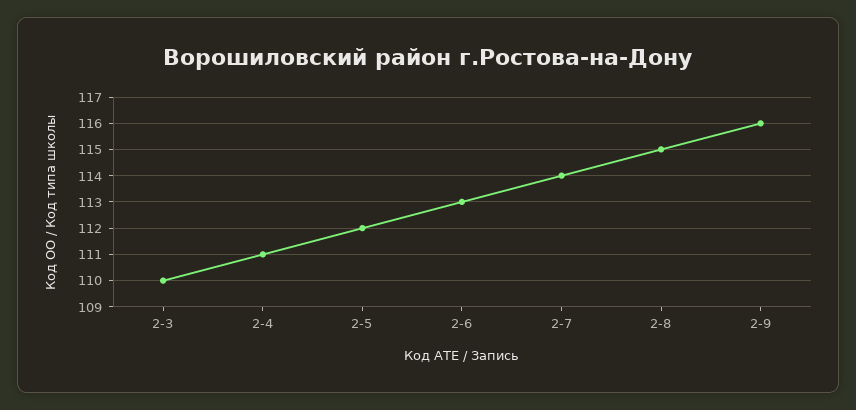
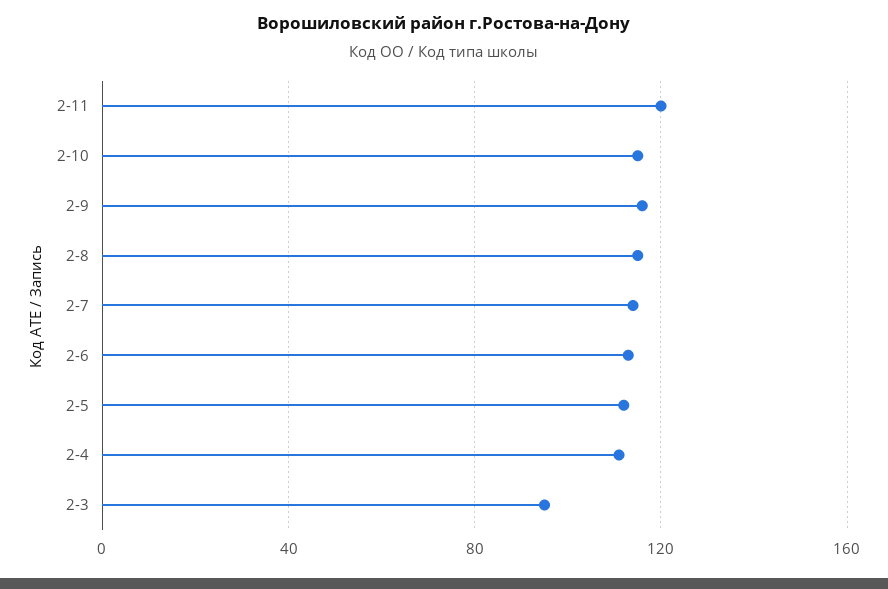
2-3: 110 -> 95
2-11: none -> 120
2-10: none -> 115

